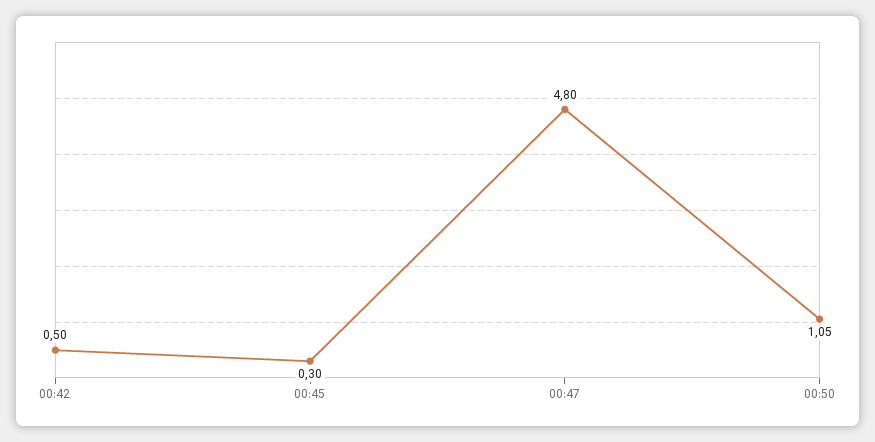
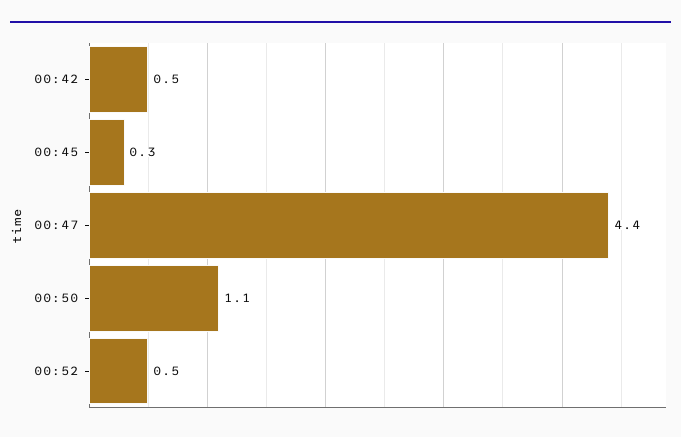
00:47: 4.8 -> 4.4
00:52: none -> 0.5

